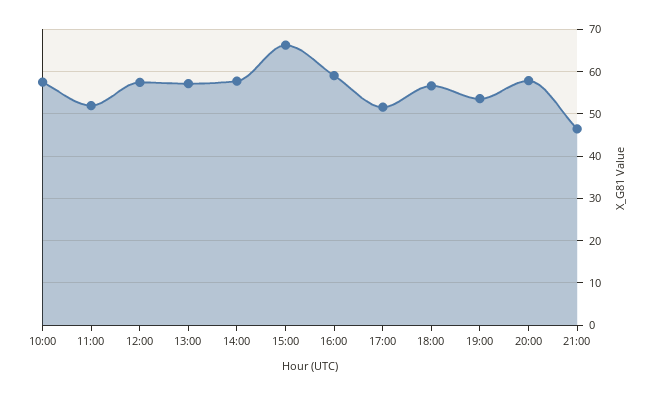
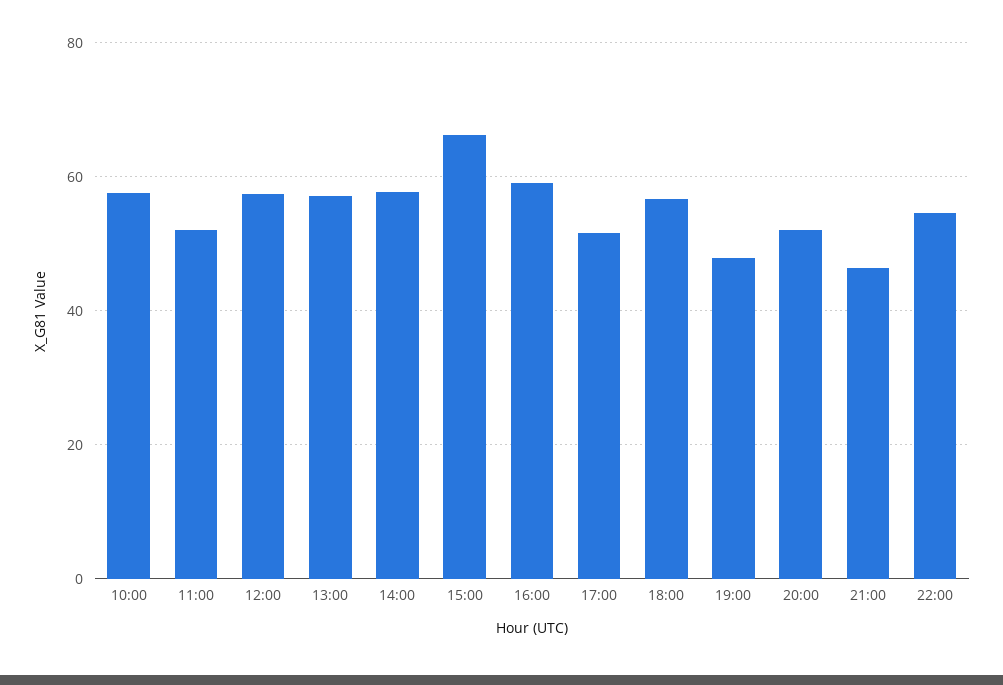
19:00: 54 -> 48
20:00: 58 -> 52
22:00: none -> 54

